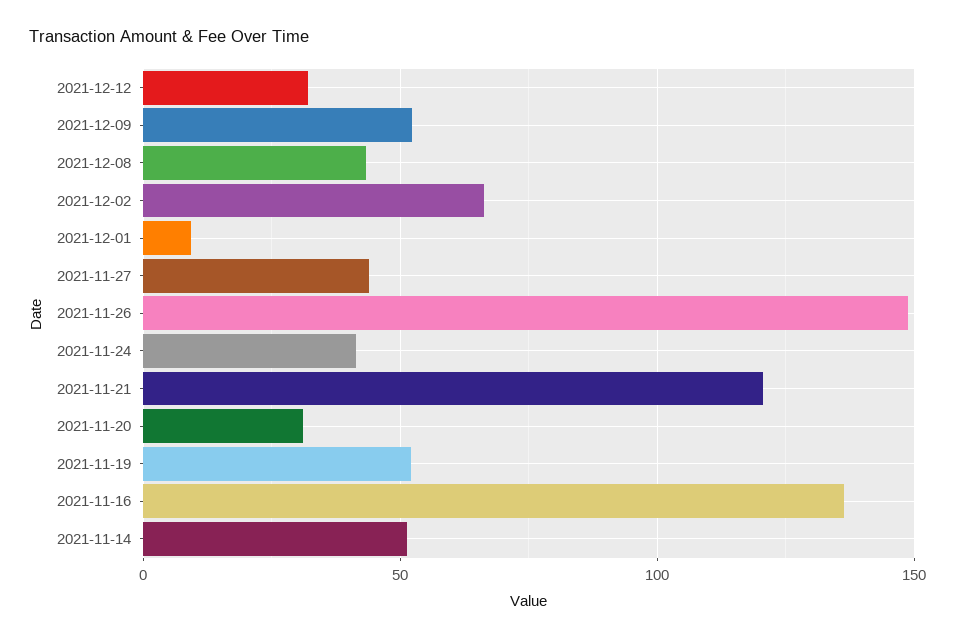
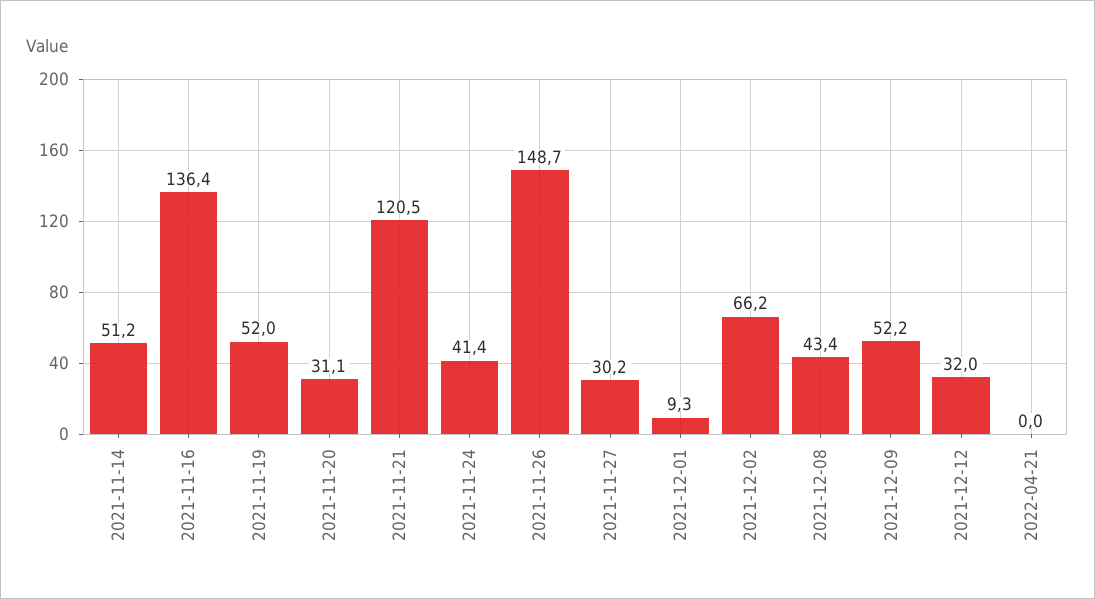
2021-11-27: 45 -> 30.2
2022-04-21: none -> 0

